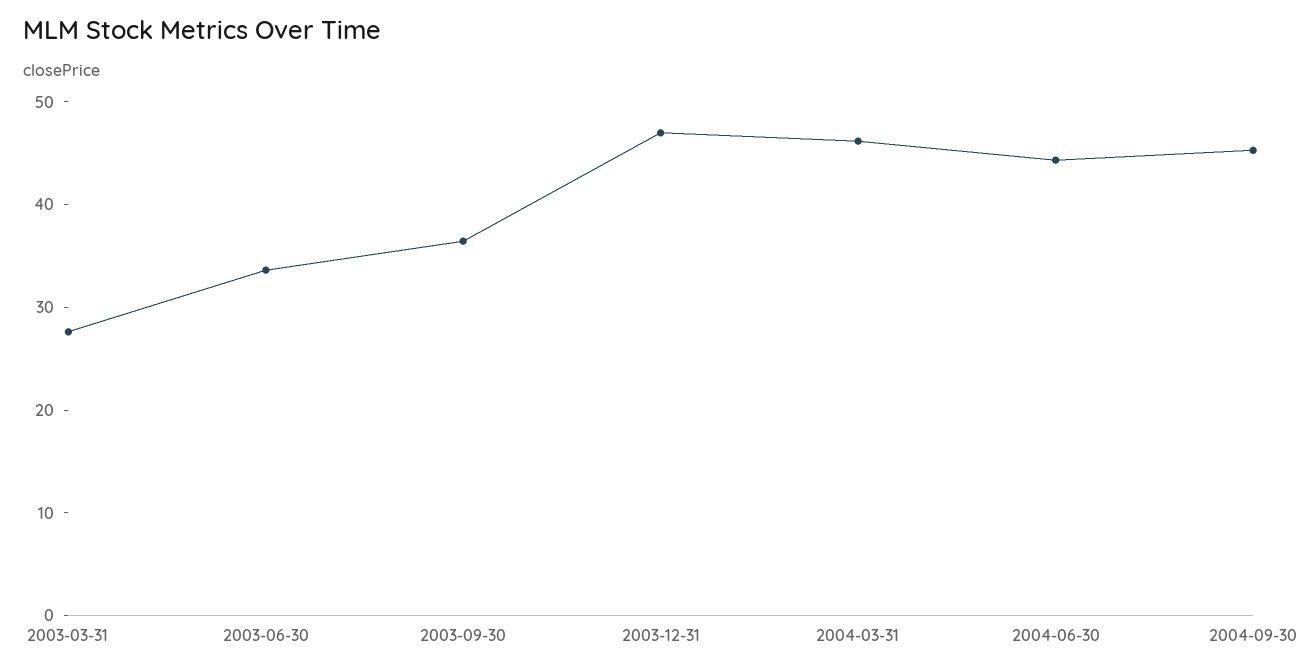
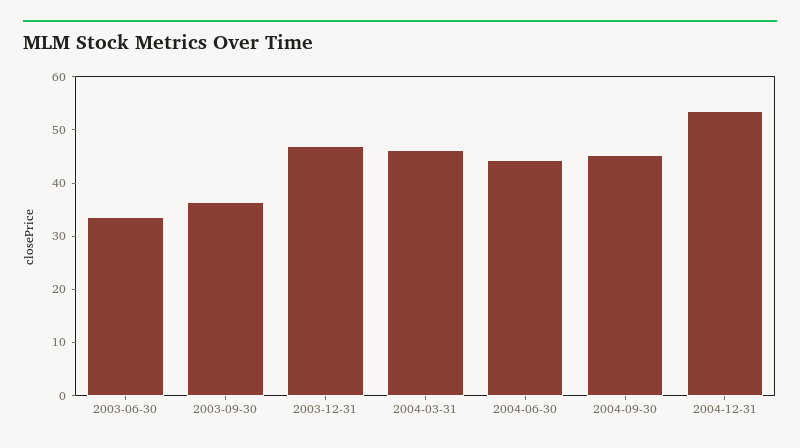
2003-03-31: 28 -> none
2004-12-31: none -> 54

